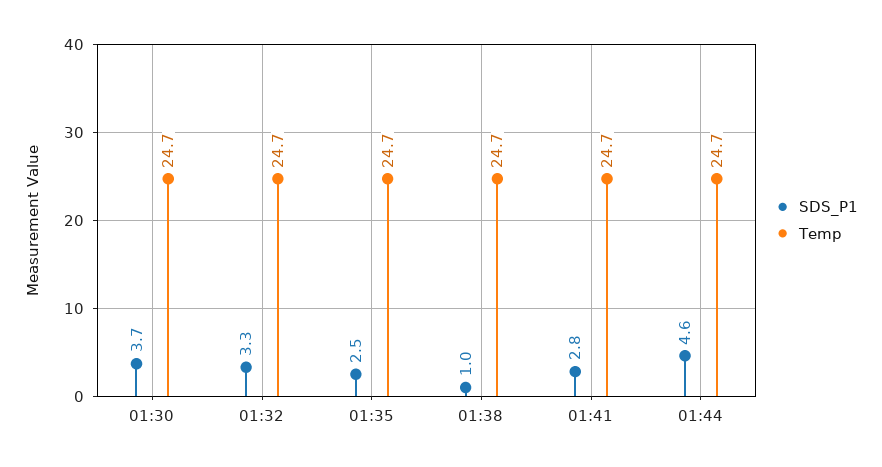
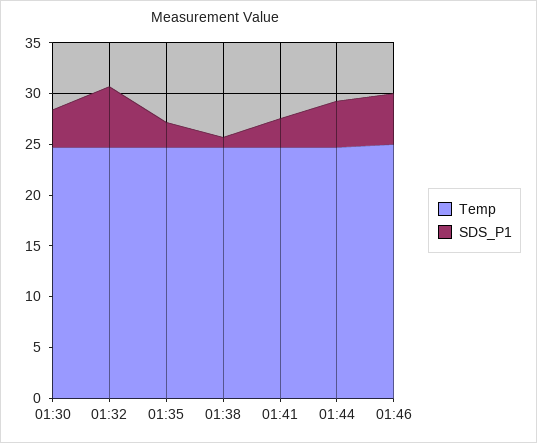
SDS_P1, 01:32: 3.3 -> 6
Temp, 01:46: none -> 25
SDS_P1, 01:46: none -> 5

